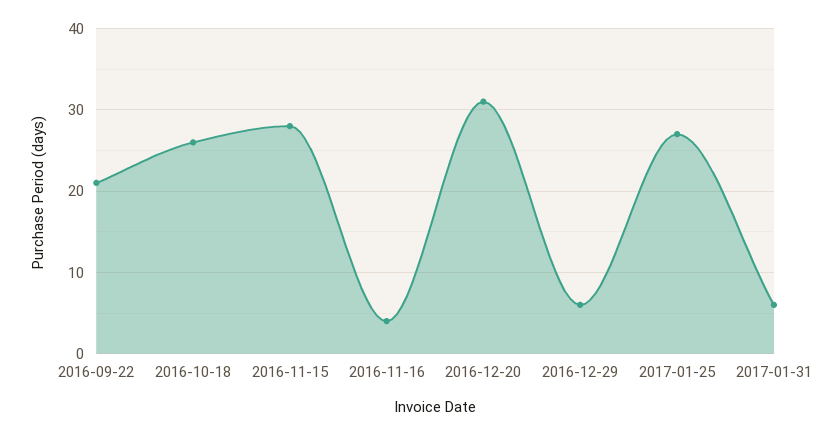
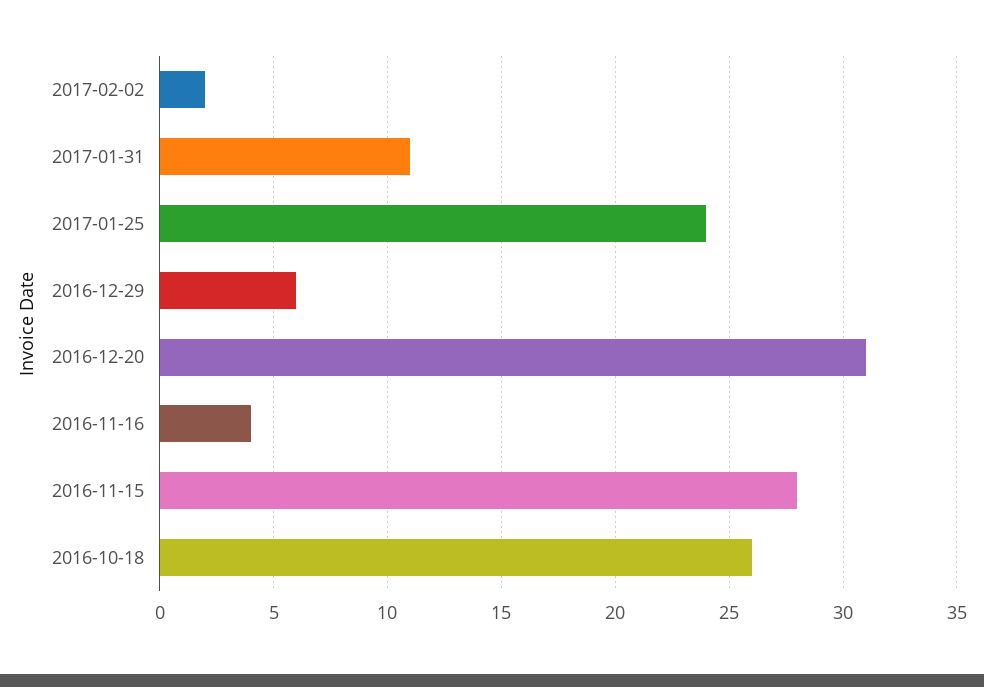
2016-09-22: 21 -> none
2017-01-25: 27 -> 24
2017-01-31: 6 -> 11
2017-02-02: none -> 2

